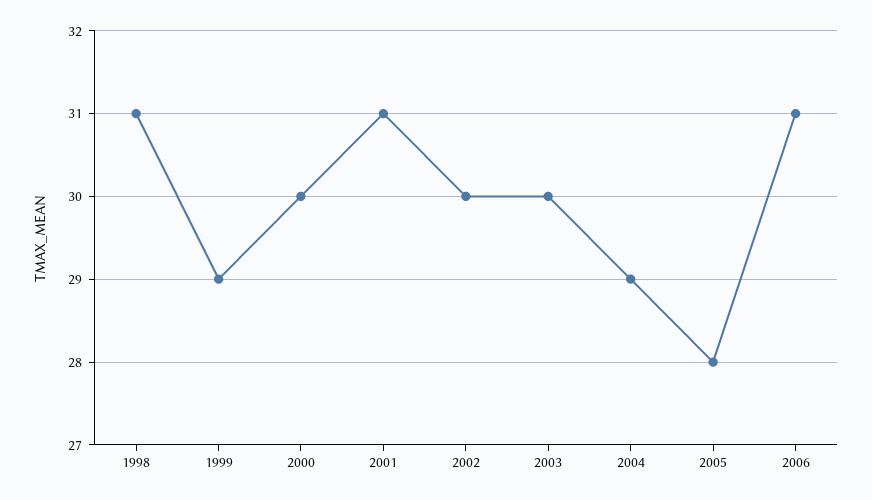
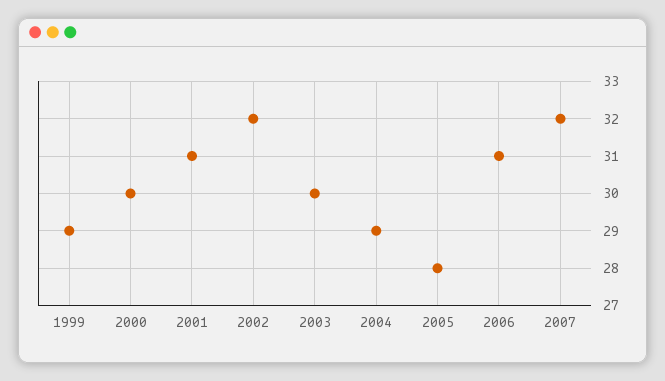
1998: 31 -> none
2002: 30 -> 32
2007: none -> 32

